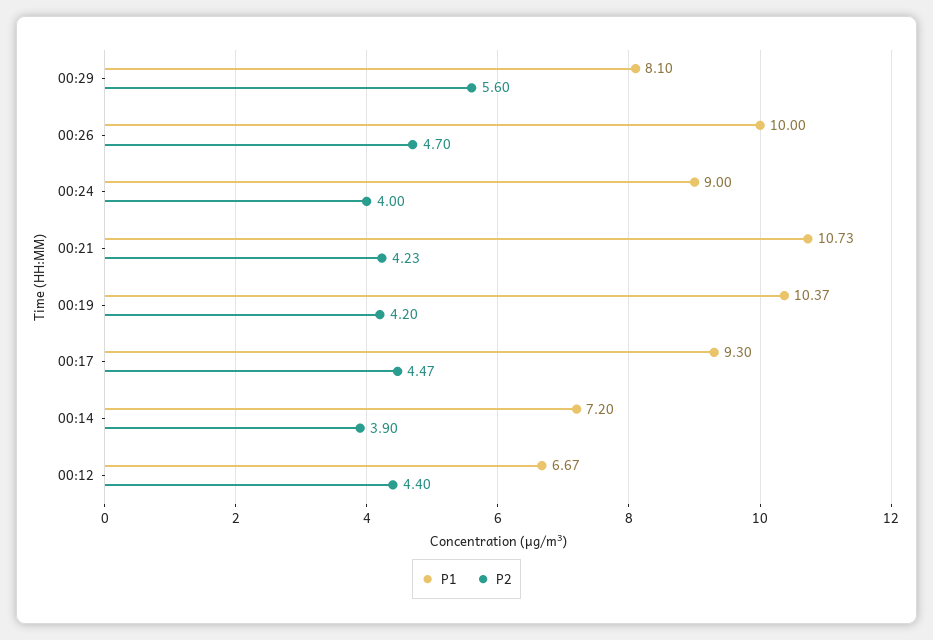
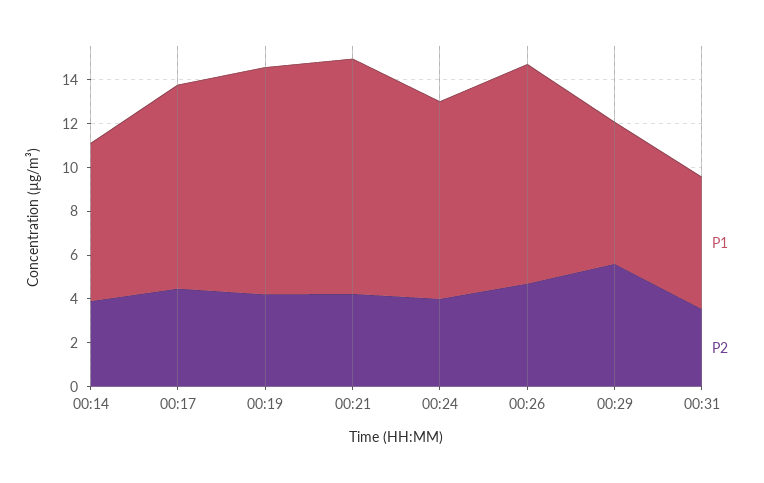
P1, 00:29: 8.1 -> 6.5
P1, 00:12: 6.67 -> none
P2, 00:12: 4.4 -> none
P1, 00:31: none -> 6
P2, 00:31: none -> 3.5

